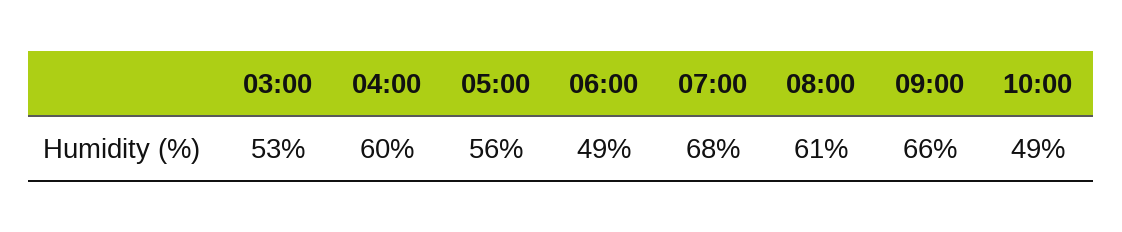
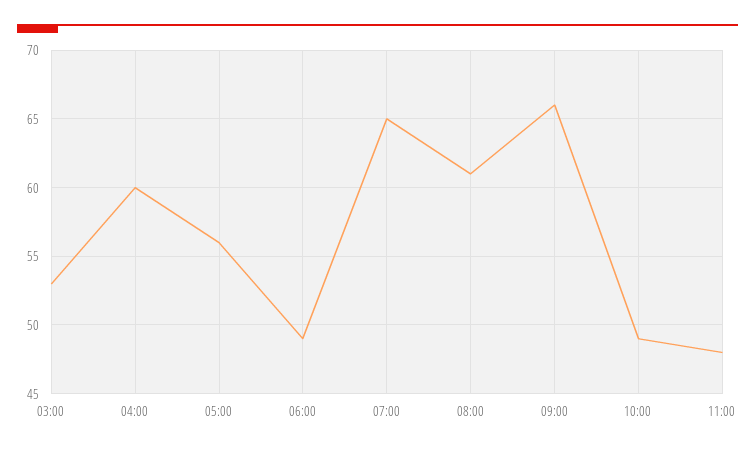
07:00: 68 -> 65
11:00: none -> 48

